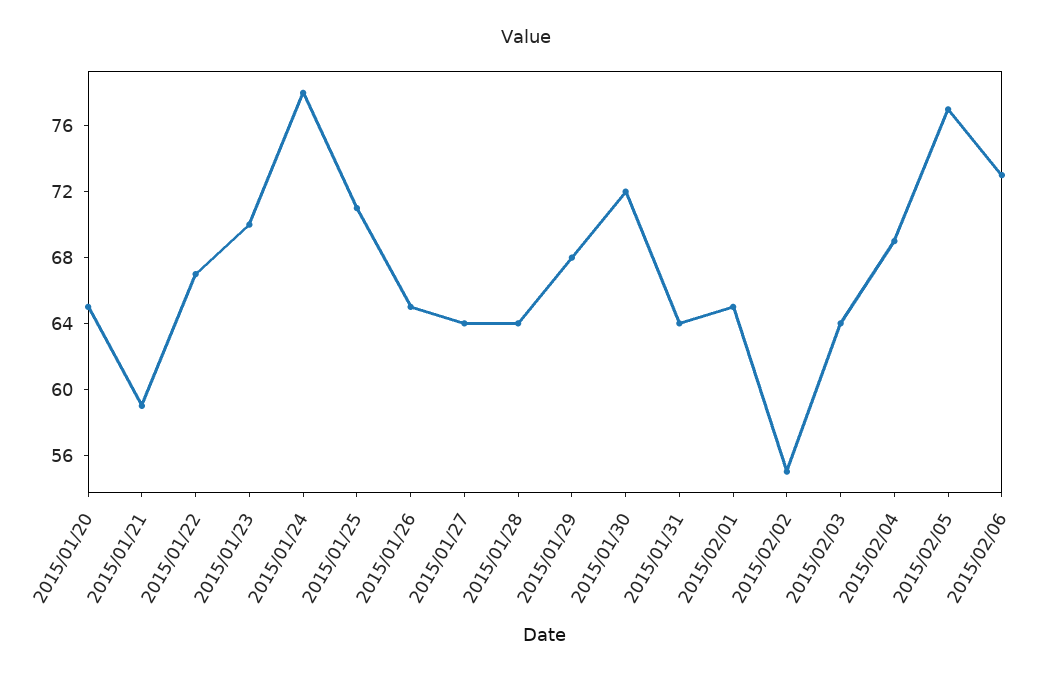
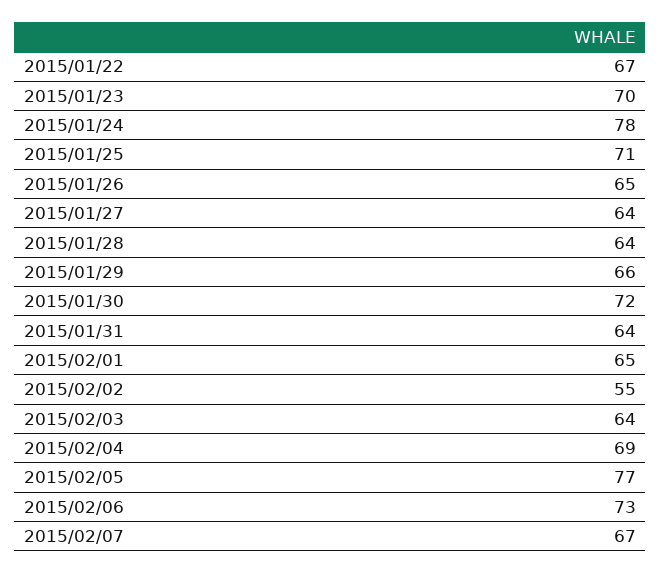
2015/01/20: 65 -> none
2015/01/21: 59 -> none
2015/01/29: 68 -> 66
2015/02/07: none -> 67

